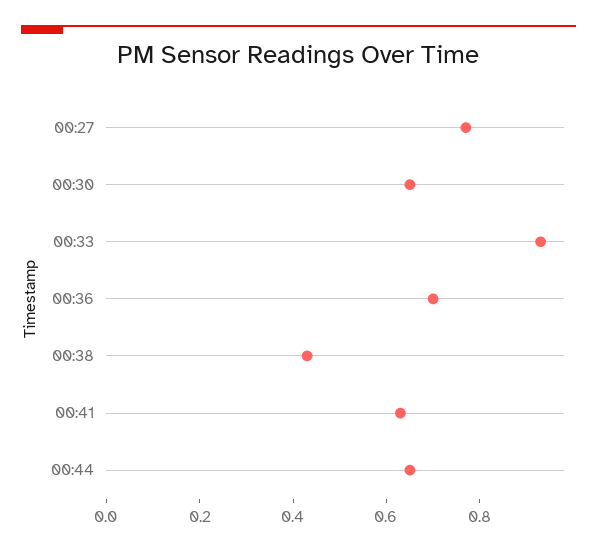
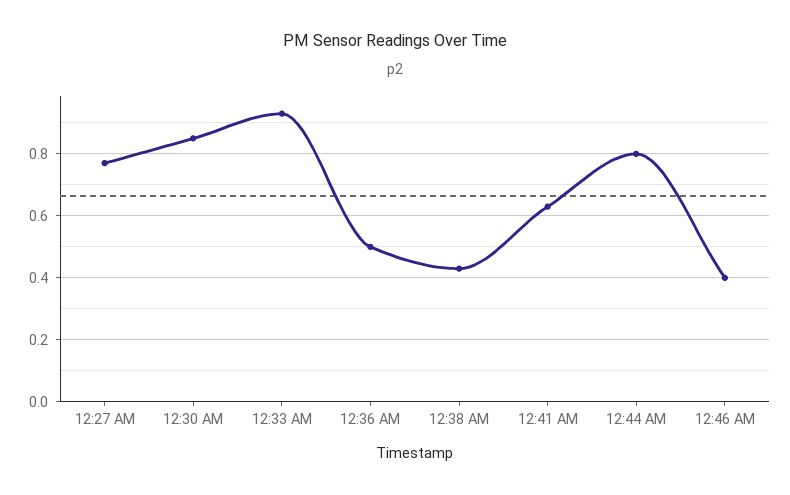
00:30: 0.65 -> 0.85
00:36: 0.7 -> 0.5
00:44: 0.65 -> 0.8
12:46 AM: none -> 0.4

